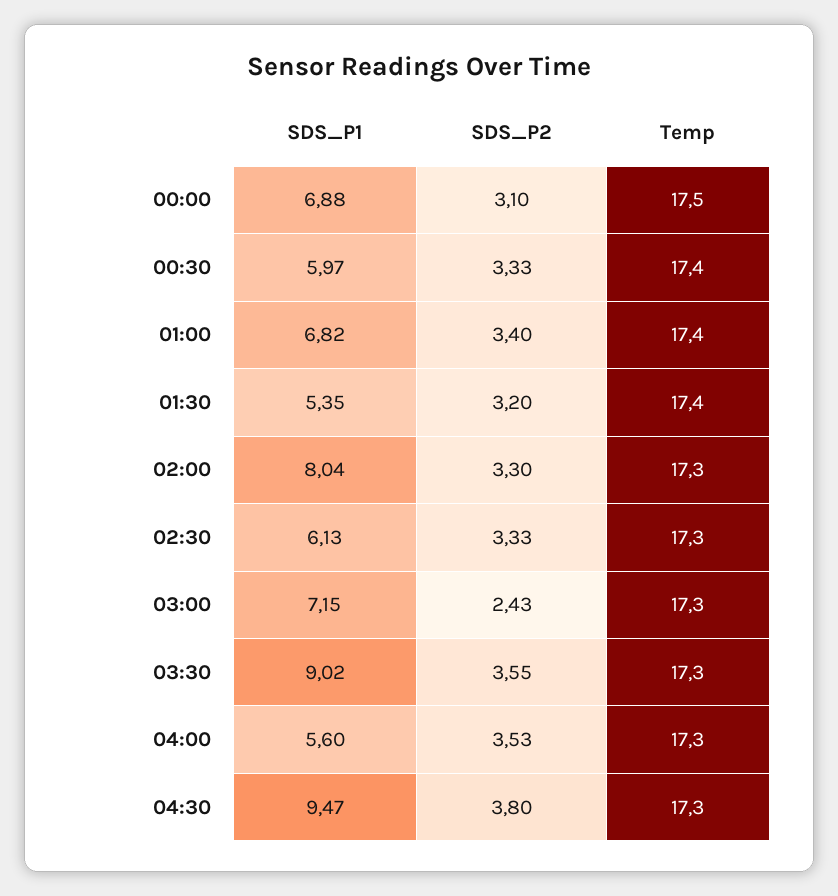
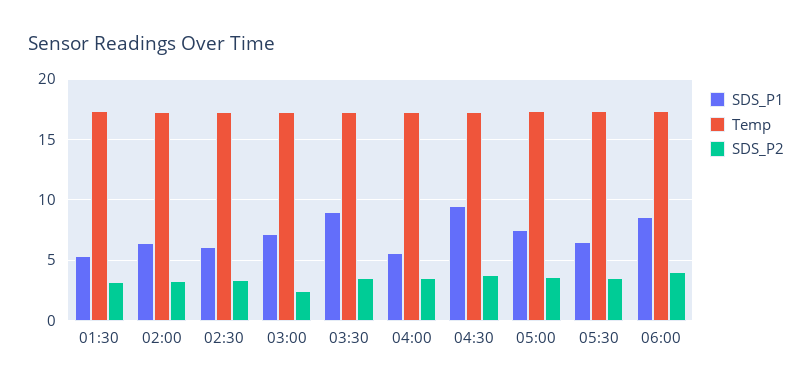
SDS_P1, 00:00: 6.88 -> none
SDS_P2, 00:00: 3.1 -> none
Temp, 00:00: 17.5 -> none
SDS_P1, 00:30: 5.97 -> none
SDS_P2, 00:30: 3.33 -> none
Temp, 00:30: 17.4 -> none
SDS_P1, 01:00: 6.82 -> none
SDS_P2, 01:00: 3.4 -> none
Temp, 01:00: 17.4 -> none
SDS_P1, 02:00: 8.04 -> 6.5
SDS_P1, 05:00: none -> 7.5
Temp, 05:00: none -> 17.5
SDS_P2, 05:00: none -> 3.5
SDS_P1, 05:30: none -> 6.5
Temp, 05:30: none -> 17.5
SDS_P2, 05:30: none -> 3.5
SDS_P1, 06:00: none -> 8.5
Temp, 06:00: none -> 17.5
SDS_P2, 06:00: none -> 4

